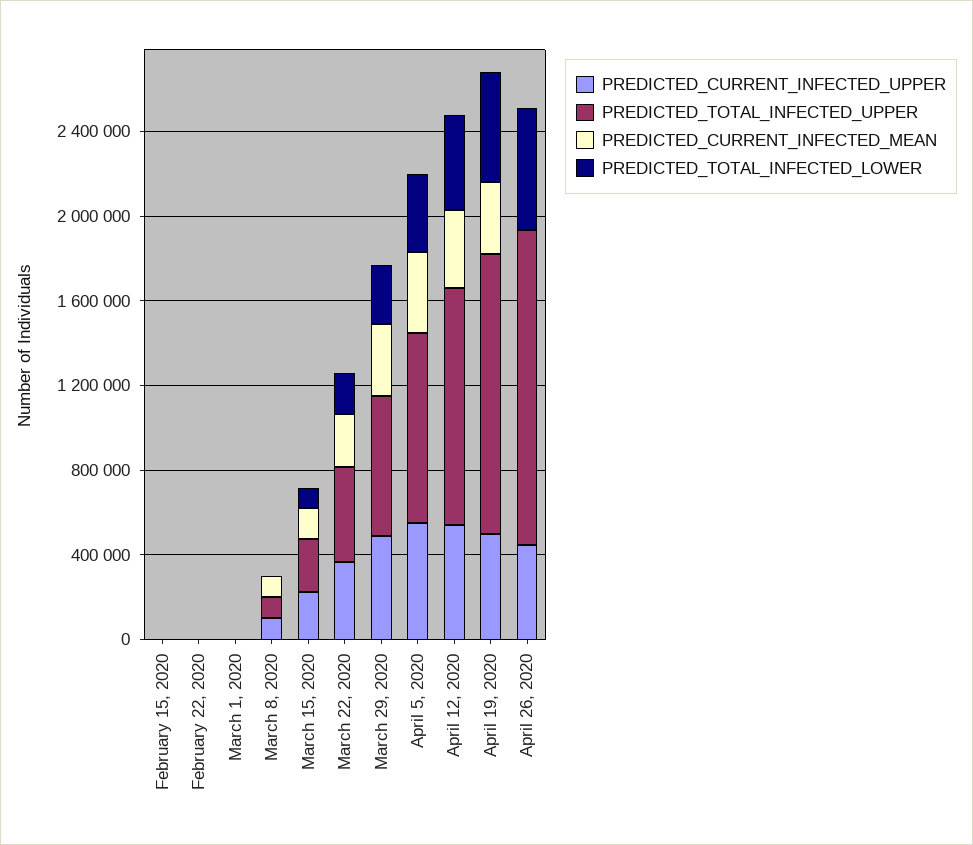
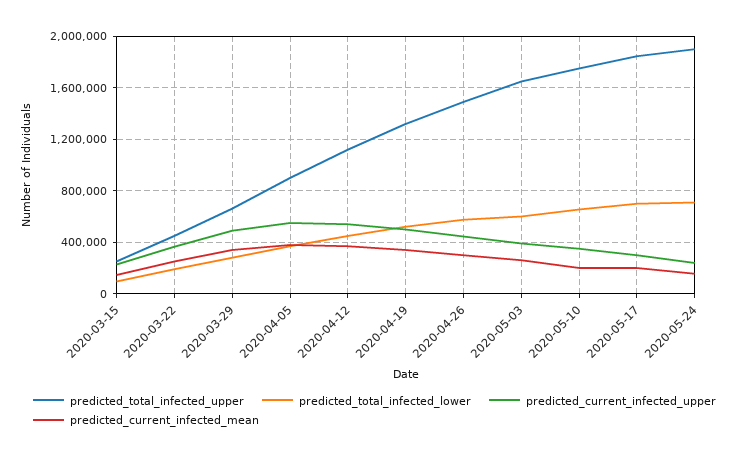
PREDICTED_CURRENT_INFECTED_UPPER, February 15, 2020: 0 -> none
PREDICTED_TOTAL_INFECTED_UPPER, February 15, 2020: 0 -> none
PREDICTED_CURRENT_INFECTED_MEAN, February 15, 2020: 0 -> none
PREDICTED_TOTAL_INFECTED_LOWER, February 15, 2020: 0 -> none
PREDICTED_CURRENT_INFECTED_UPPER, February 22, 2020: 0 -> none
PREDICTED_TOTAL_INFECTED_UPPER, February 22, 2020: 0 -> none
PREDICTED_CURRENT_INFECTED_MEAN, February 22, 2020: 0 -> none
PREDICTED_TOTAL_INFECTED_LOWER, February 22, 2020: 0 -> none
PREDICTED_CURRENT_INFECTED_UPPER, March 1, 2020: 0 -> none
PREDICTED_TOTAL_INFECTED_UPPER, March 1, 2020: 0 -> none
PREDICTED_CURRENT_INFECTED_MEAN, March 1, 2020: 0 -> none
PREDICTED_TOTAL_INFECTED_LOWER, March 1, 2020: 0 -> none
PREDICTED_CURRENT_INFECTED_UPPER, March 8, 2020: 100000 -> none
PREDICTED_TOTAL_INFECTED_UPPER, March 8, 2020: 100000 -> none
PREDICTED_CURRENT_INFECTED_MEAN, March 8, 2020: 100000 -> none
PREDICTED_TOTAL_INFECTED_LOWER, March 8, 2020: 0 -> none
PREDICTED_CURRENT_INFECTED_MEAN, April 26, 2020: 0 -> 300000
PREDICTED_TOTAL_INFECTED_UPPER, 2020-05-03: none -> 1650000
PREDICTED_TOTAL_INFECTED_LOWER, 2020-05-03: none -> 600000
PREDICTED_CURRENT_INFECTED_UPPER, 2020-05-03: none -> 400000
PREDICTED_CURRENT_INFECTED_MEAN, 2020-05-03: none -> 250000
PREDICTED_TOTAL_INFECTED_UPPER, 2020-05-10: none -> 1750000
PREDICTED_TOTAL_INFECTED_LOWER, 2020-05-10: none -> 650000
PREDICTED_CURRENT_INFECTED_UPPER, 2020-05-10: none -> 350000
PREDICTED_CURRENT_INFECTED_MEAN, 2020-05-10: none -> 200000
PREDICTED_TOTAL_INFECTED_UPPER, 2020-05-17: none -> 1850000
PREDICTED_TOTAL_INFECTED_LOWER, 2020-05-17: none -> 700000
PREDICTED_CURRENT_INFECTED_UPPER, 2020-05-17: none -> 300000
PREDICTED_CURRENT_INFECTED_MEAN, 2020-05-17: none -> 200000
PREDICTED_TOTAL_INFECTED_UPPER, 2020-05-24: none -> 1900000
PREDICTED_TOTAL_INFECTED_LOWER, 2020-05-24: none -> 700000
PREDICTED_CURRENT_INFECTED_UPPER, 2020-05-24: none -> 250000
PREDICTED_CURRENT_INFECTED_MEAN, 2020-05-24: none -> 150000

